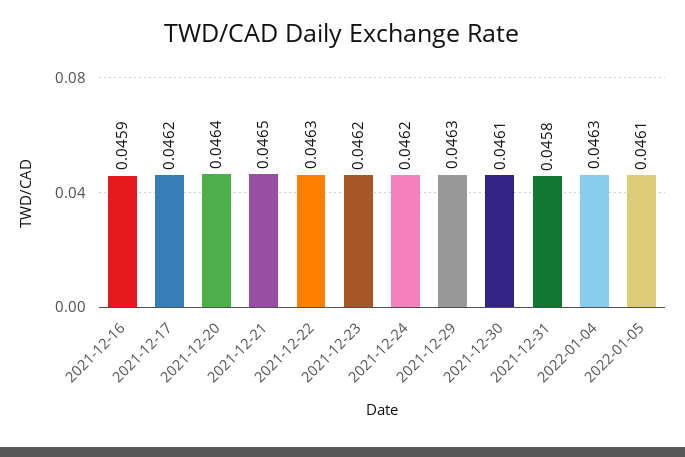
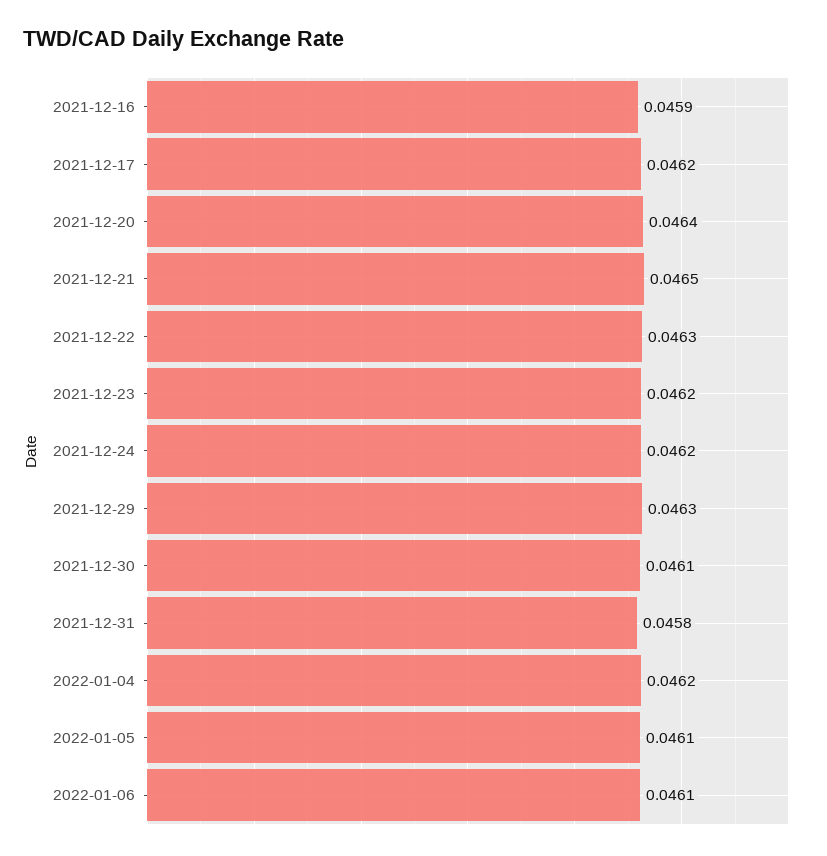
2022-01-04: 0.0463 -> 0.0462
2022-01-06: none -> 0.0461

